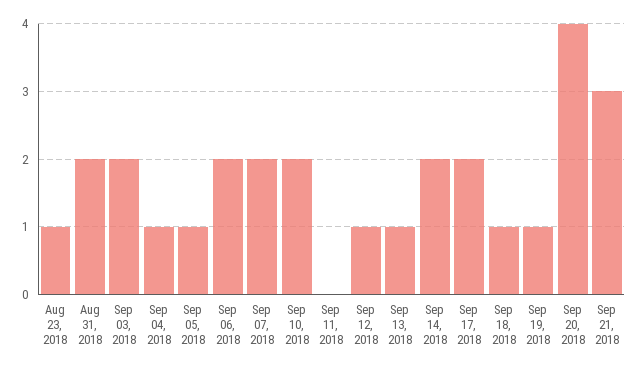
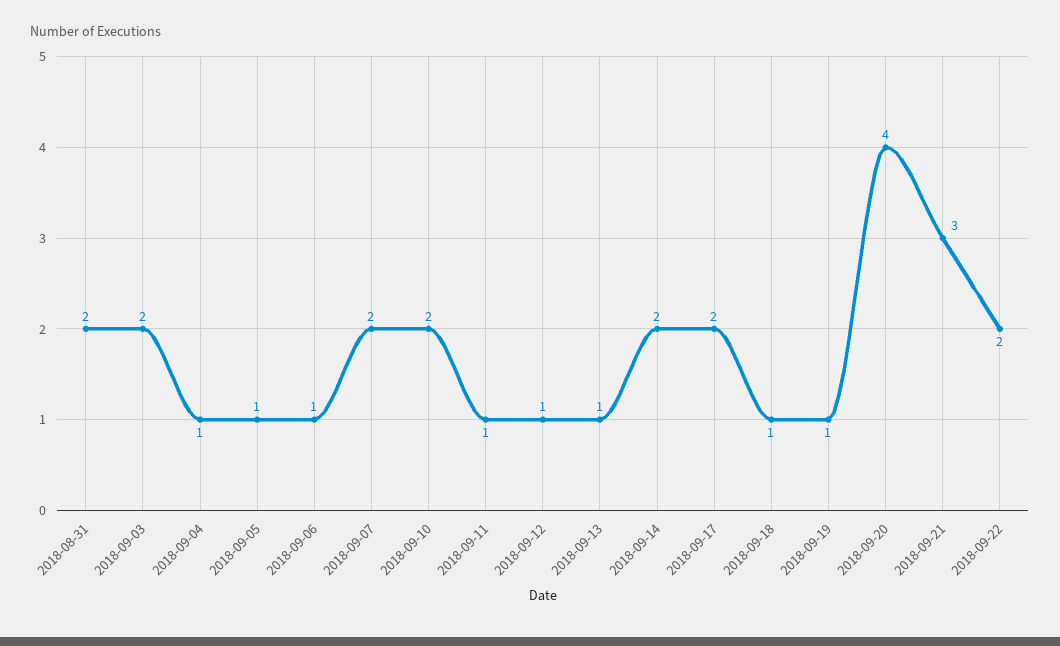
Aug 23, 2018: 1 -> none
Sep 06, 2018: 2 -> 1
Sep 11, 2018: 0 -> 1
2018-09-22: none -> 2

